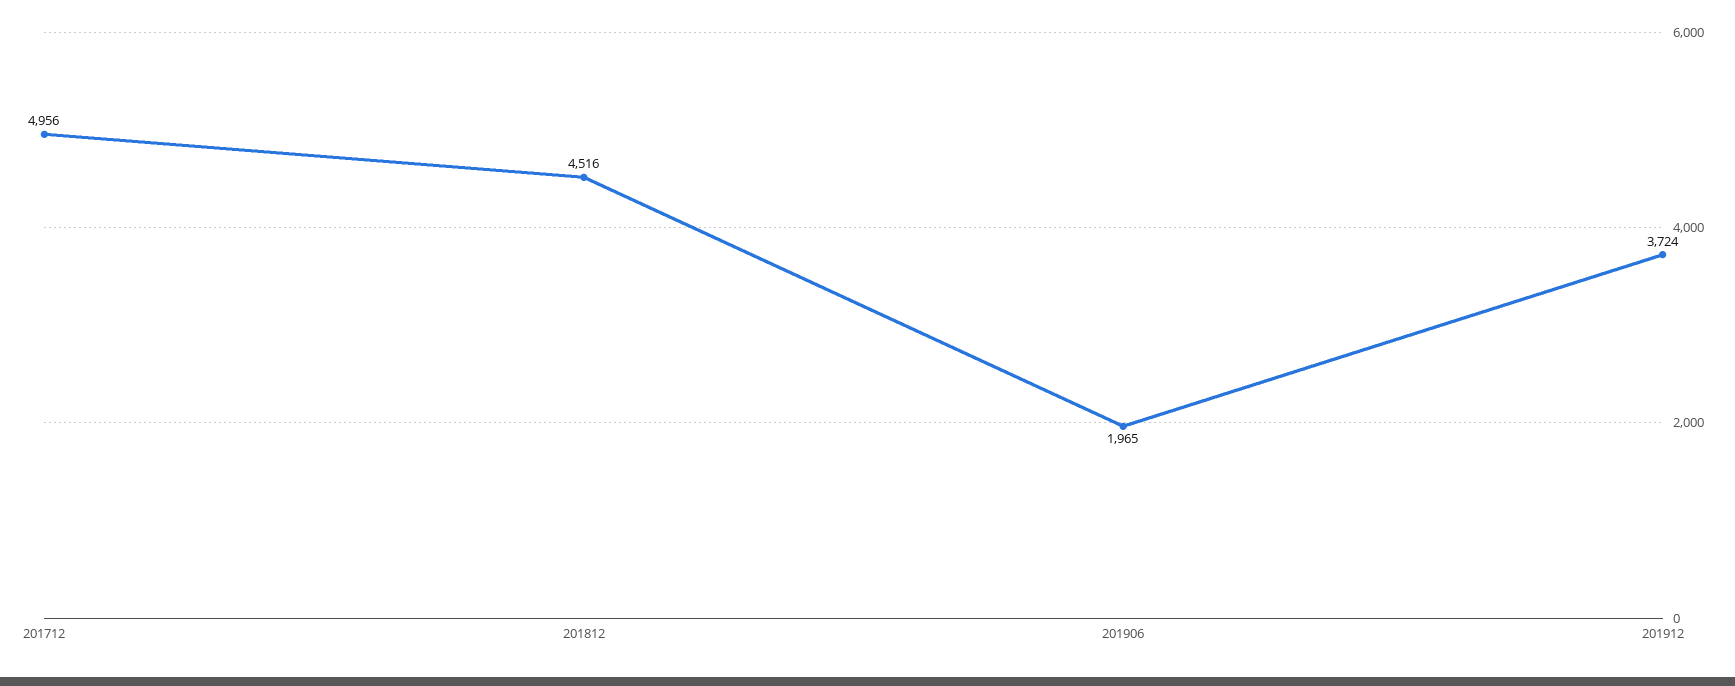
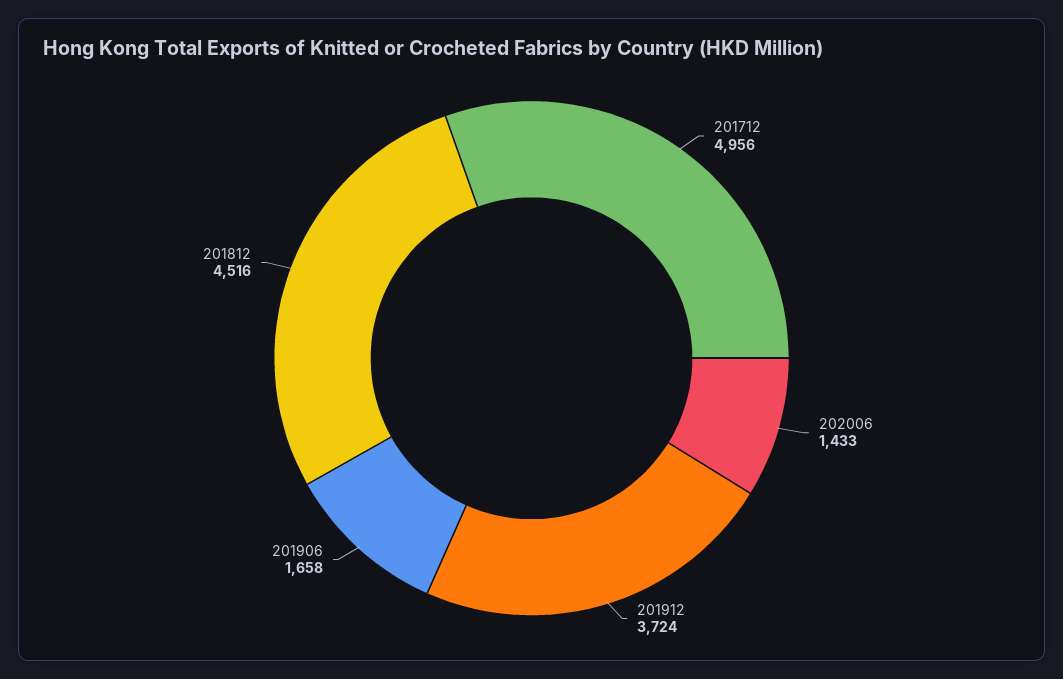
201906: 1965 -> 1658
202006: none -> 1433

